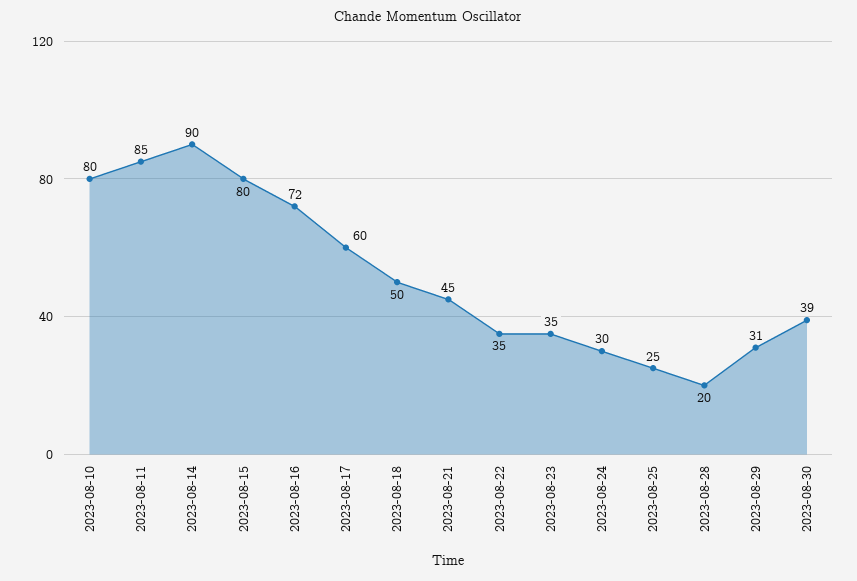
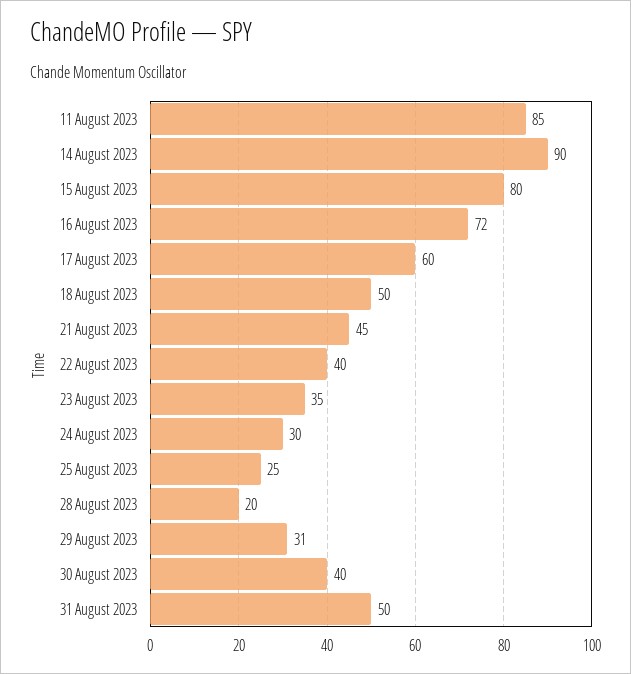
2023-08-10: 80 -> none
2023-08-22: 35 -> 40
2023-08-30: 39 -> 40
31 August 2023: none -> 50

